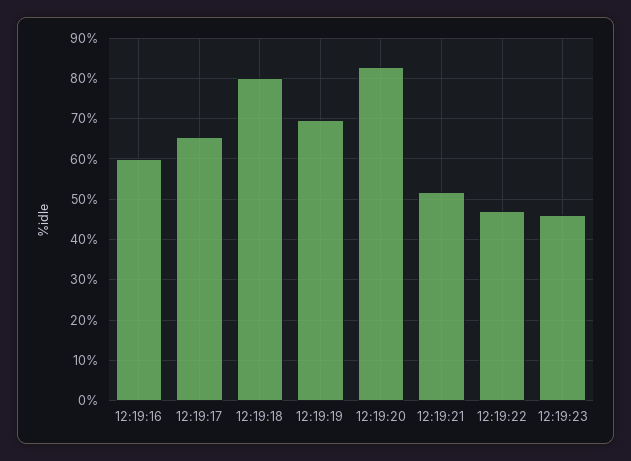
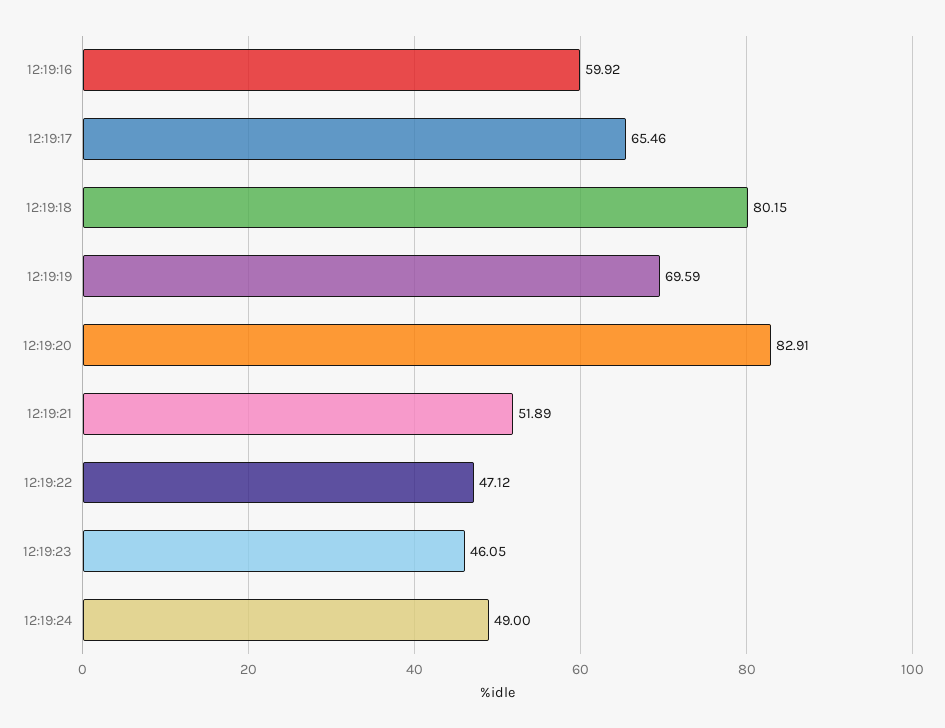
12:19:24: none -> 49

